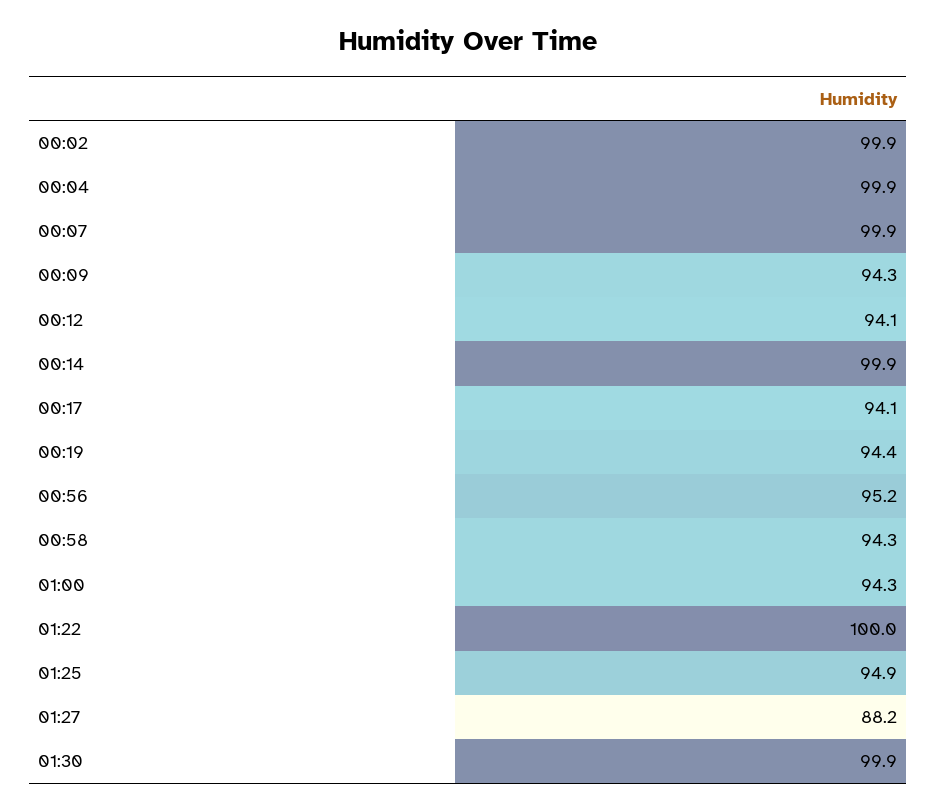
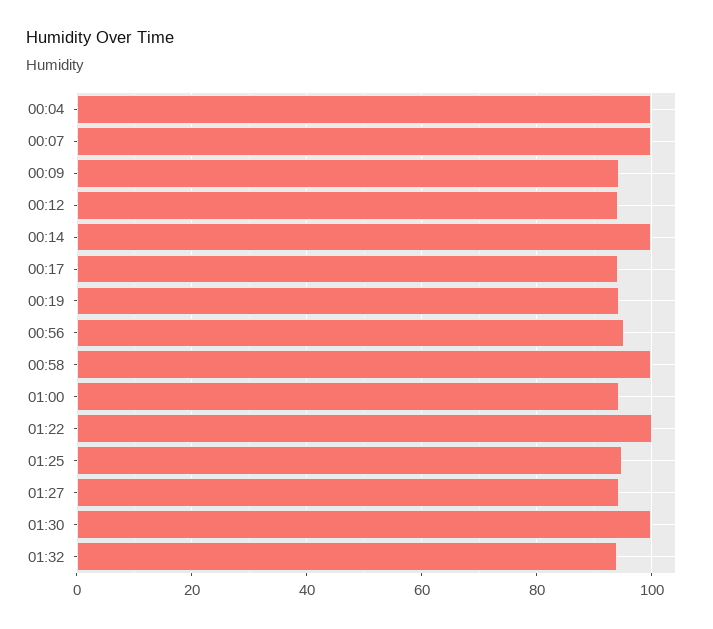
00:02: 99.9 -> none
00:58: 94.3 -> 100
01:27: 88.2 -> 94
01:32: none -> 94

